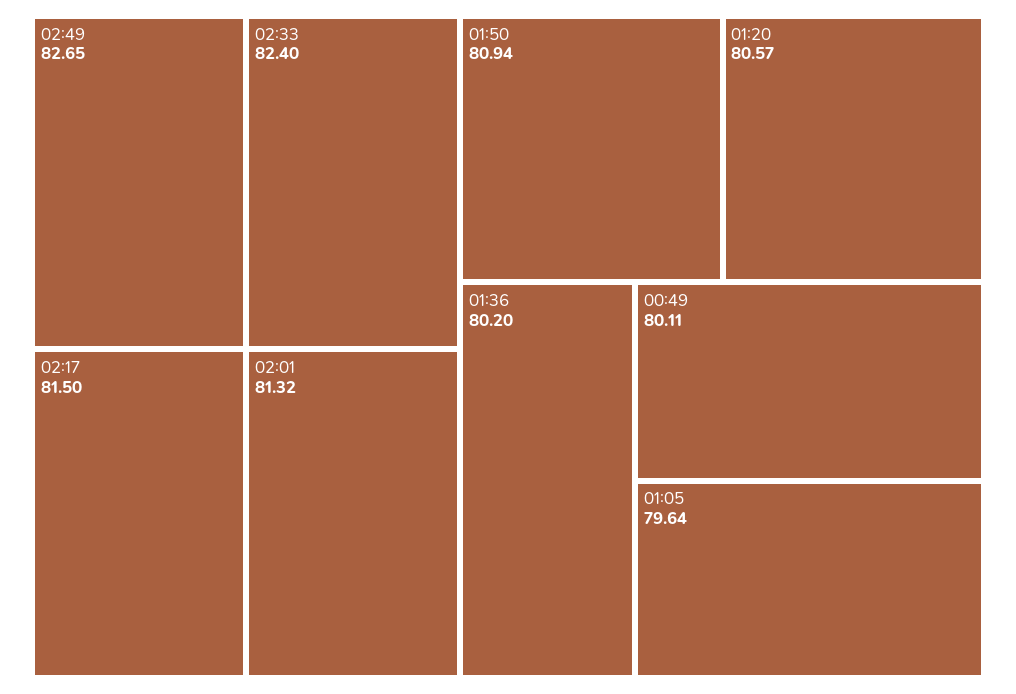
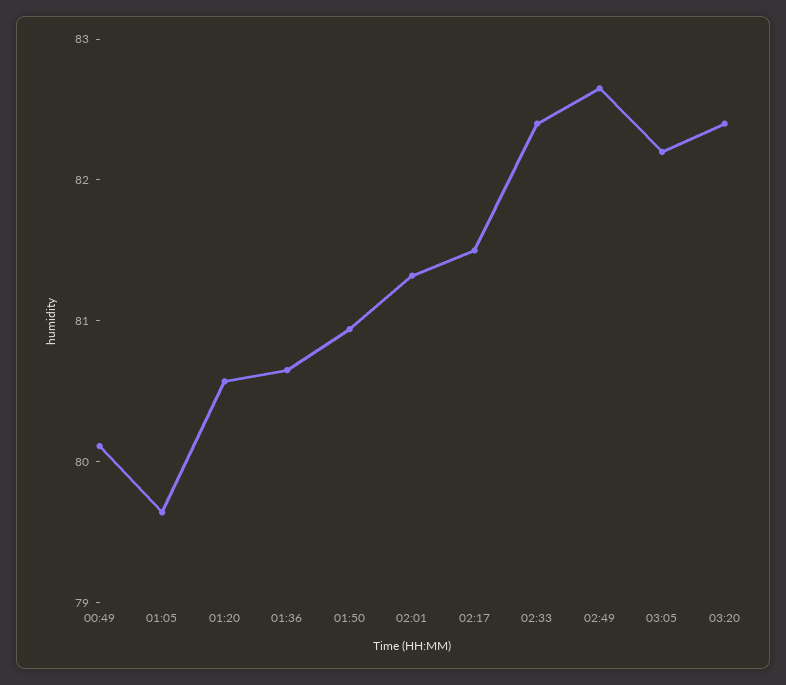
01:36: 80.2 -> 80.6
03:05: none -> 82.2
03:20: none -> 82.4

